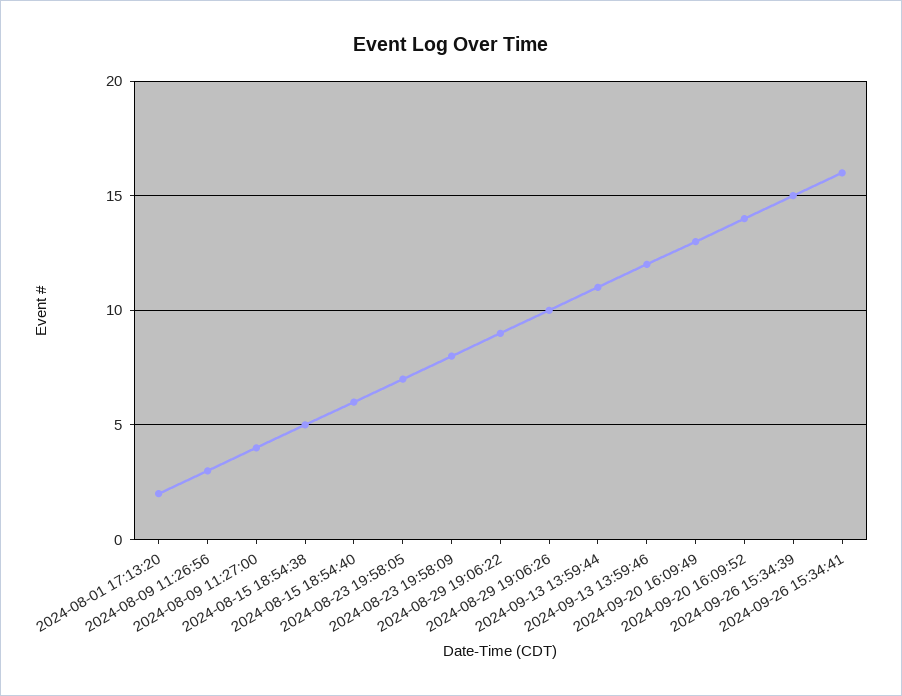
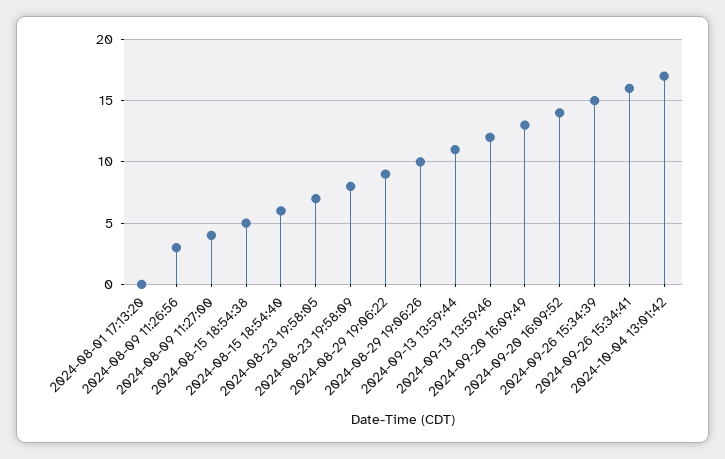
2024-08-01 17:13:20: 2 -> 0
2024-10-04 13:01:42: none -> 17

